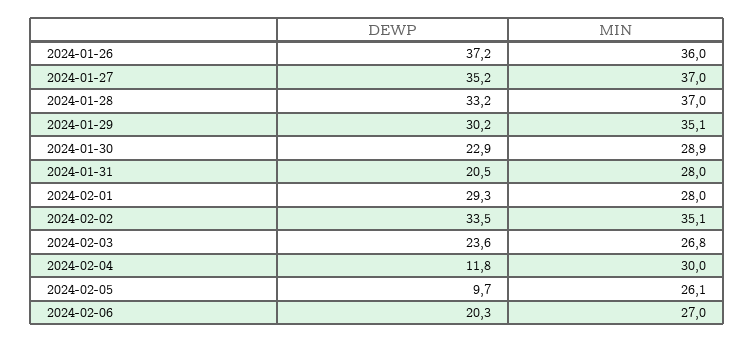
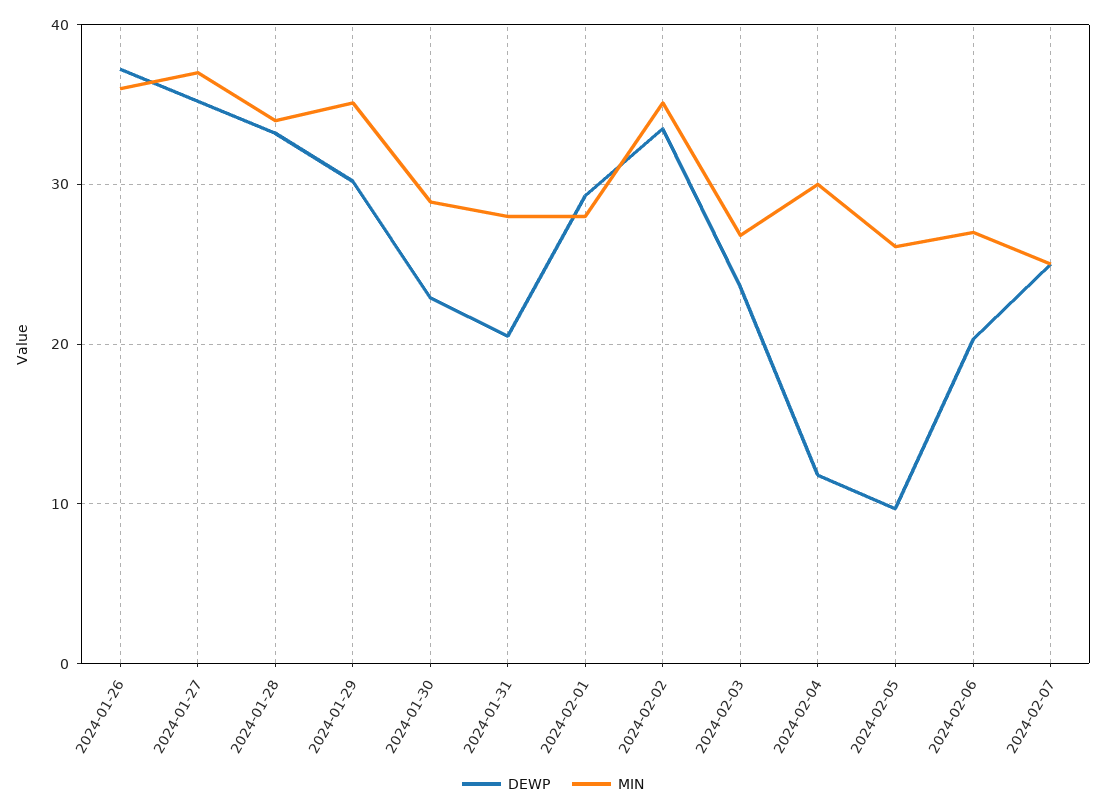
MIN, 2024-01-28: 37 -> 34
DEWP, 2024-02-07: none -> 25
MIN, 2024-02-07: none -> 25

